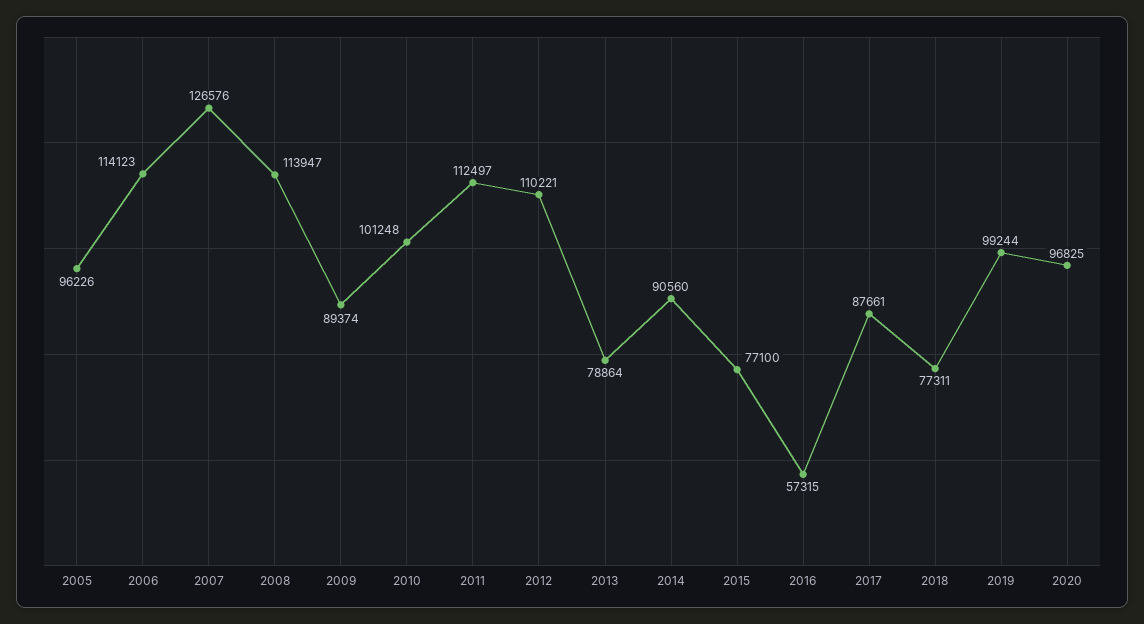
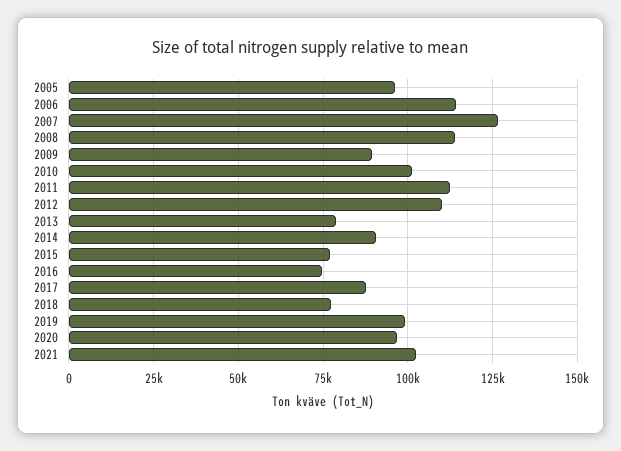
2016: 57315 -> 75000
2021: none -> 102500

